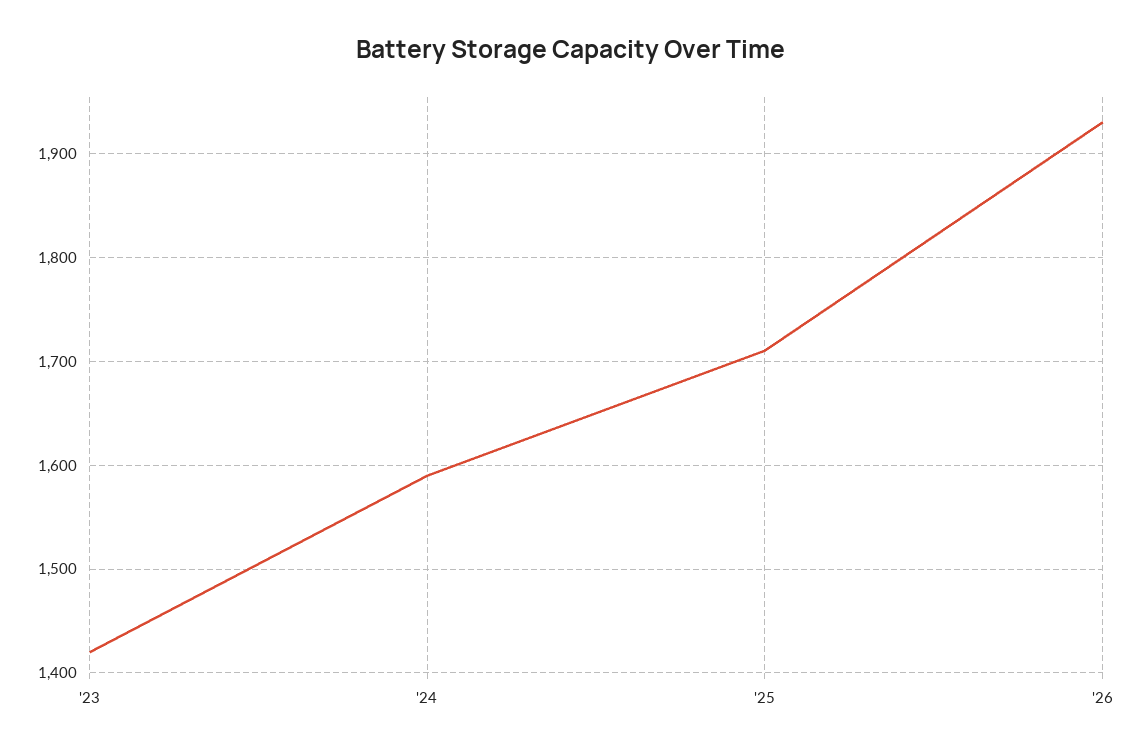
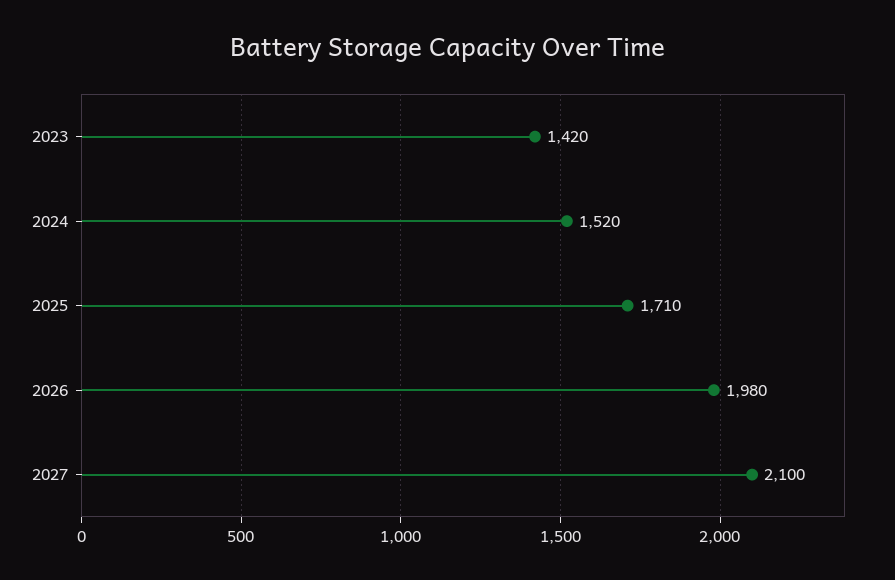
'24: 1590 -> 1520
'26: 1930 -> 1980
2027: none -> 2100

